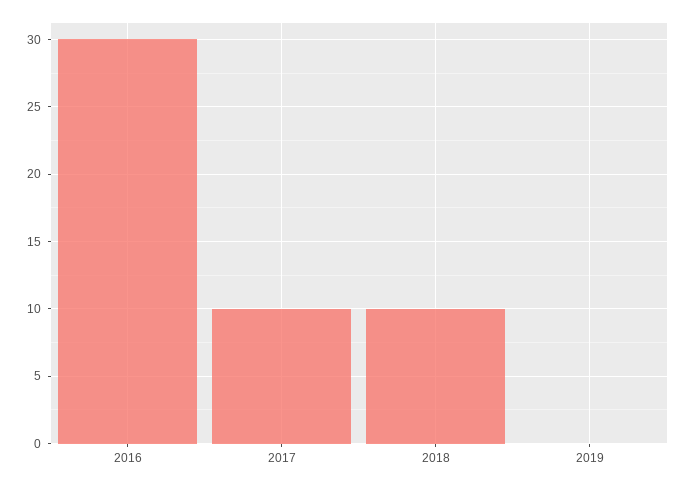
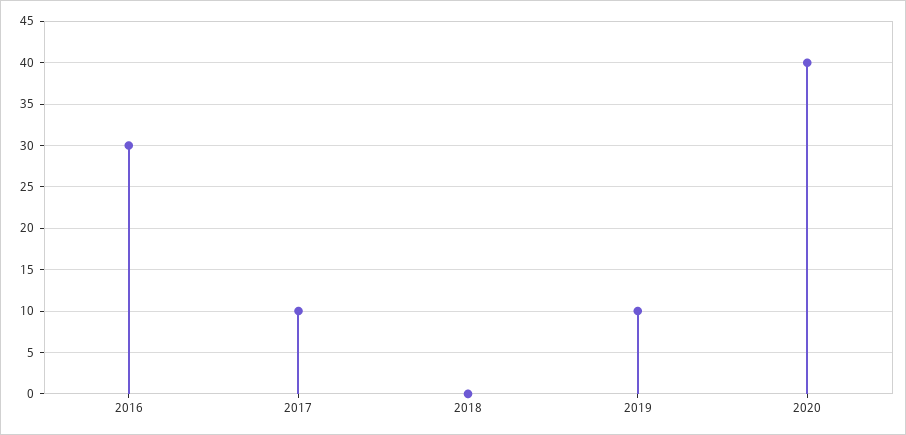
2018: 10 -> 0
2019: 0 -> 10
2020: none -> 40

